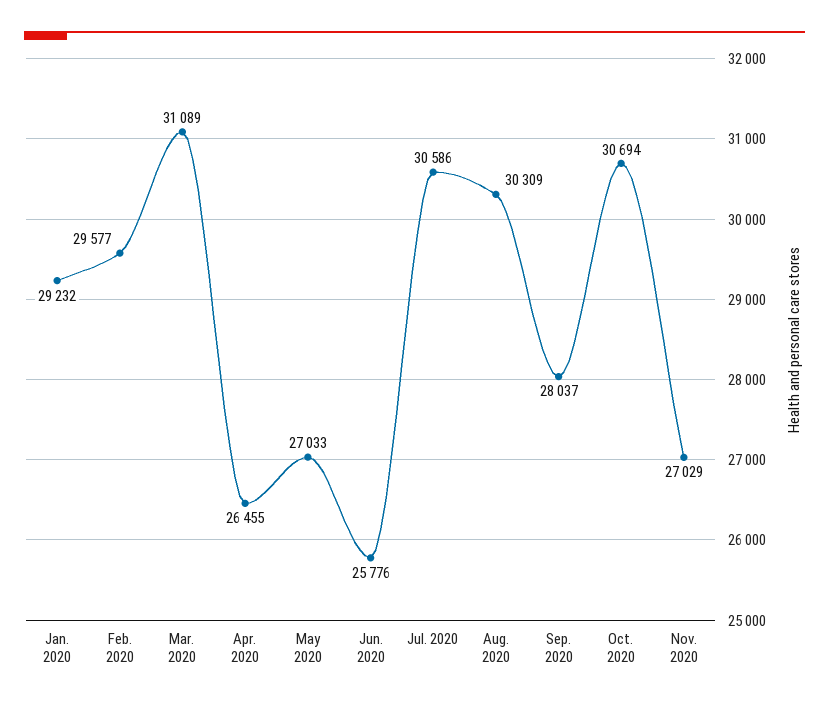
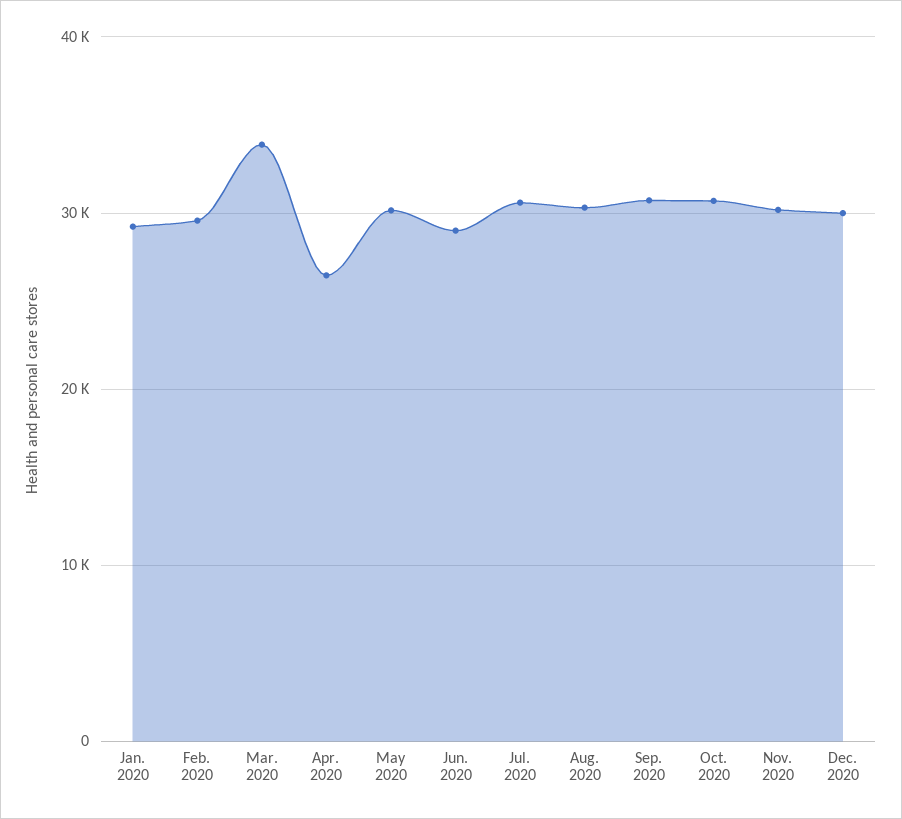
Mar. 2020: 31089 -> 34000
May 2020: 27033 -> 30000
Jun. 2020: 25776 -> 29000
Sep. 2020: 28037 -> 31000
Nov. 2020: 27029 -> 30000
Dec. 2020: none -> 30000

